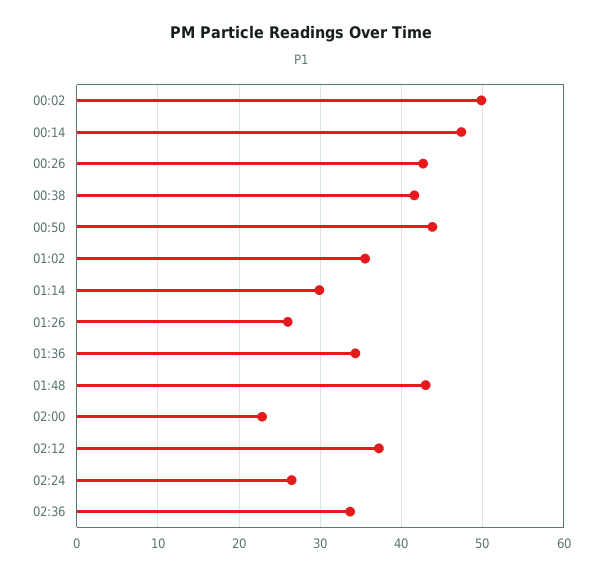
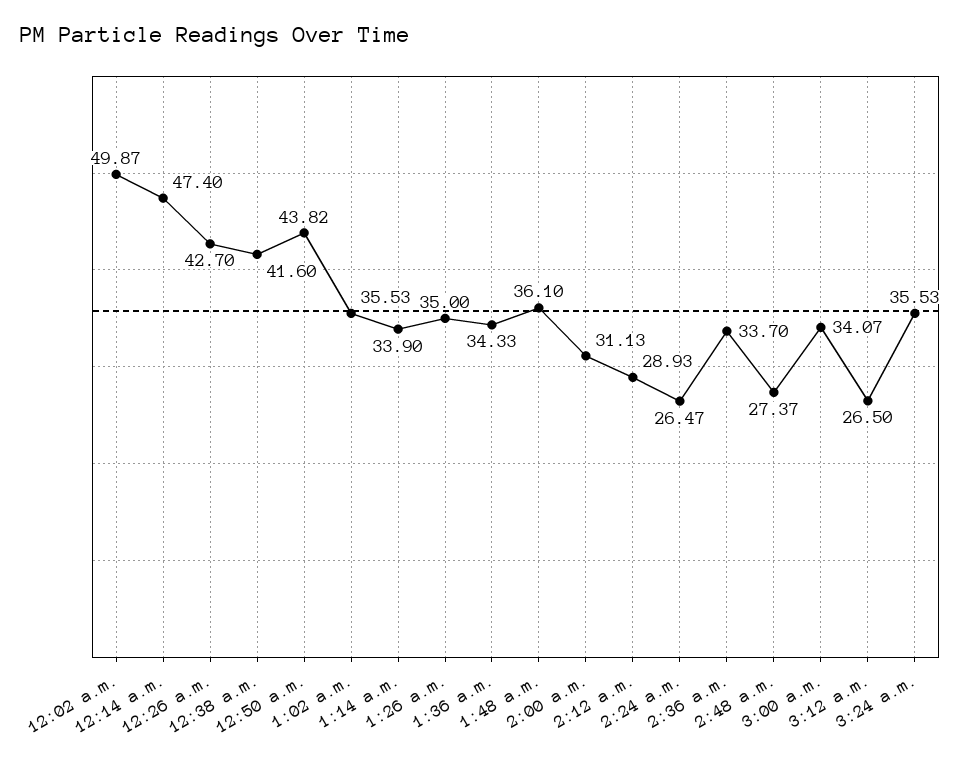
01:14: 30 -> 33.9
01:26: 26 -> 35
01:48: 43 -> 36.1
02:00: 23 -> 31.13
02:12: 37 -> 28.93
2:48 a.m.: none -> 27.37
3:00 a.m.: none -> 34.07
3:12 a.m.: none -> 26.5
3:24 a.m.: none -> 35.53

